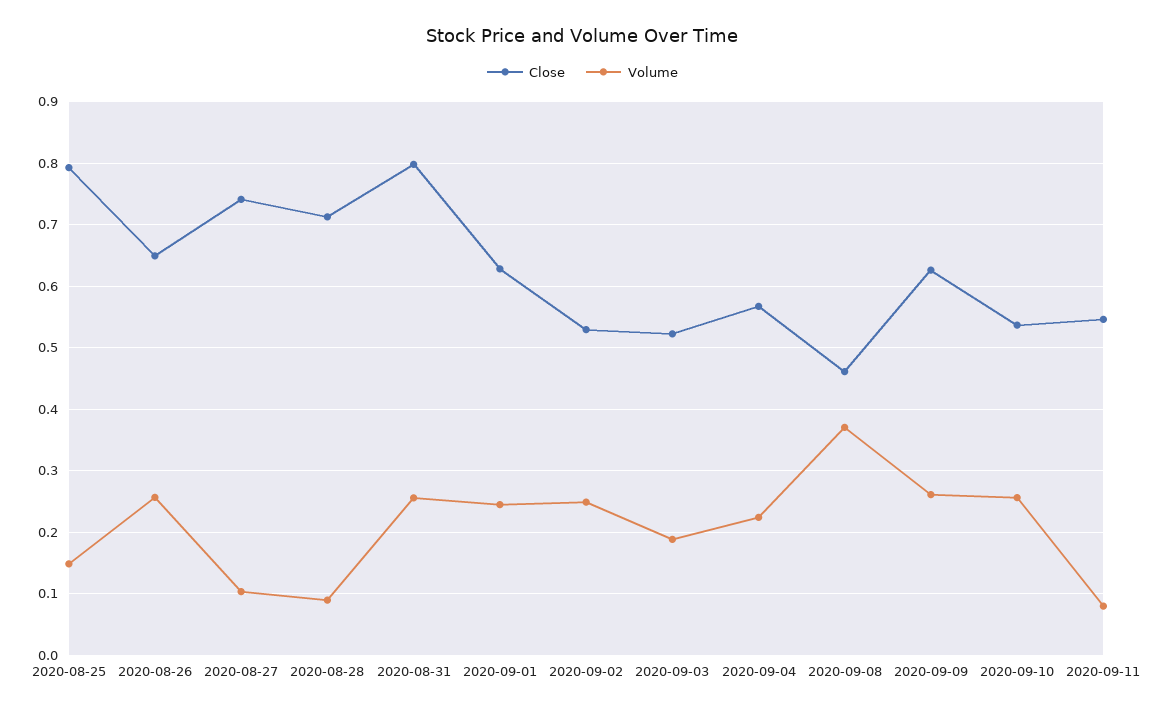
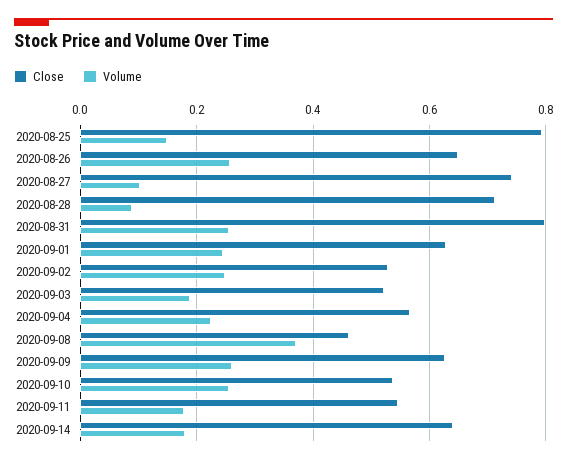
Volume, 2020-09-11: 0.08 -> 0.18
Close, 2020-09-14: none -> 0.64
Volume, 2020-09-14: none -> 0.18

